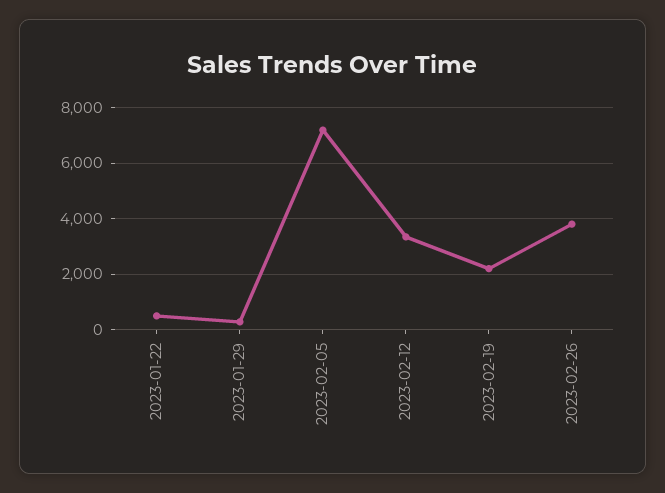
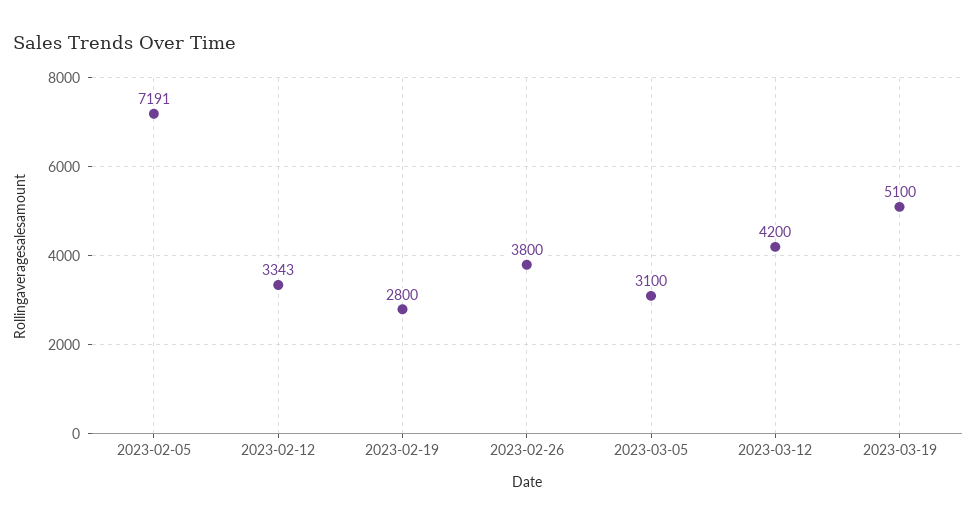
2023-01-22: 500 -> none
2023-01-29: 250 -> none
2023-02-19: 2250 -> 2800
2023-03-05: none -> 3100
2023-03-12: none -> 4200
2023-03-19: none -> 5100

